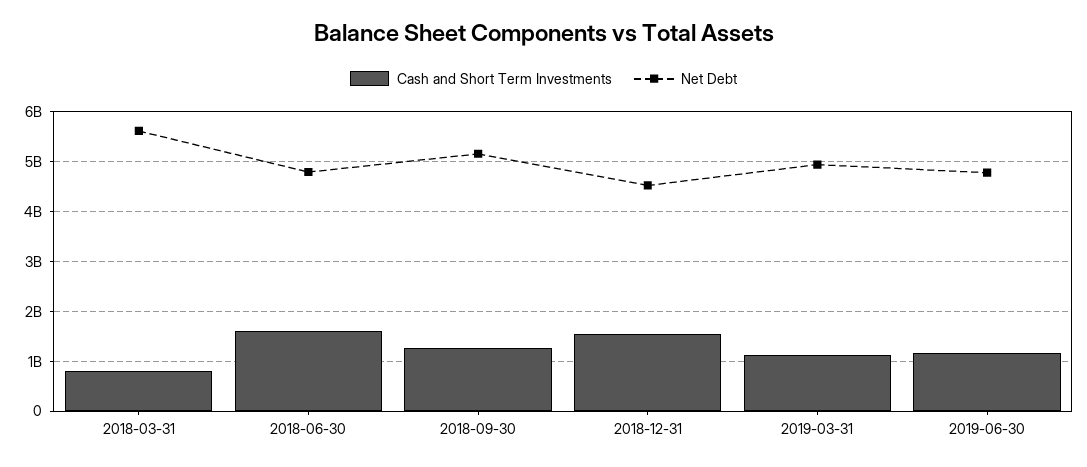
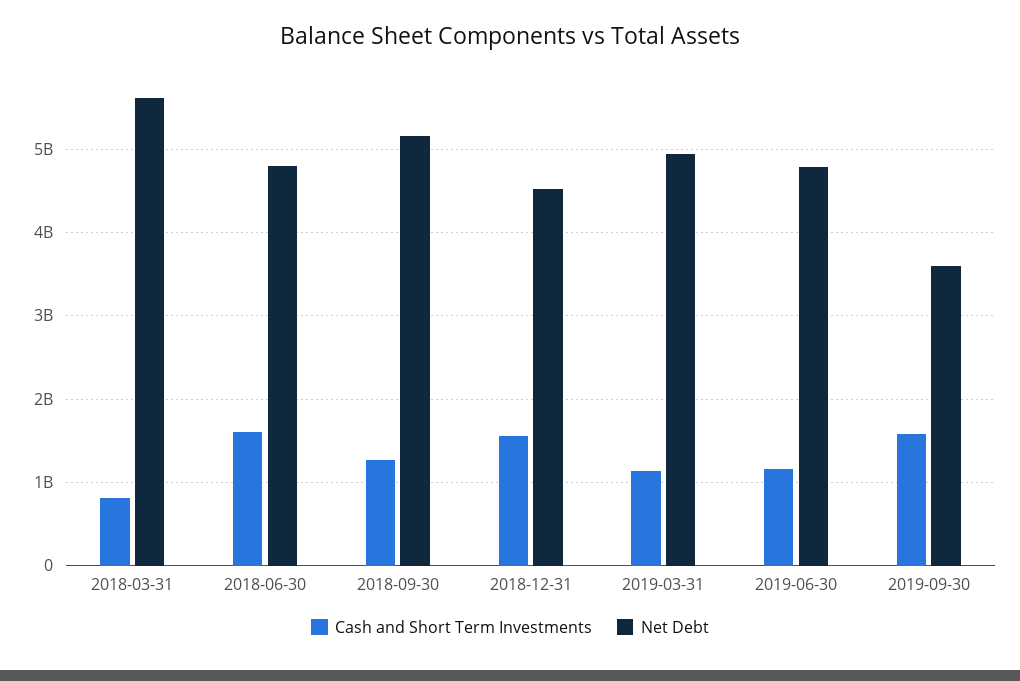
Cash and Short Term Investments, 2019-09-30: none -> 1600000000
Net Debt, 2019-09-30: none -> 3600000000

